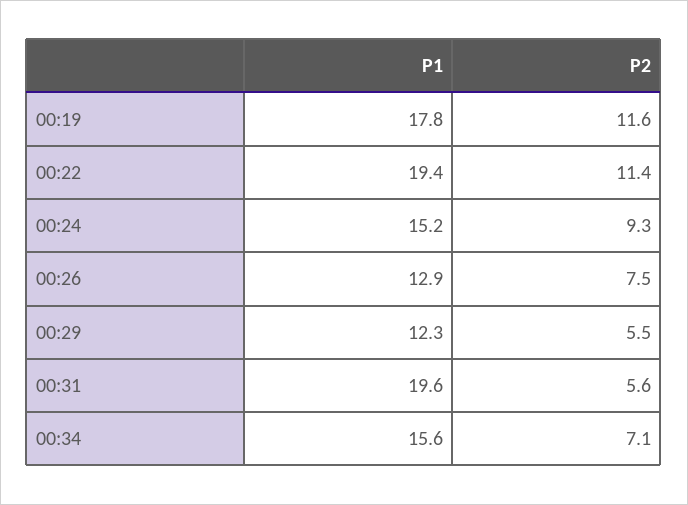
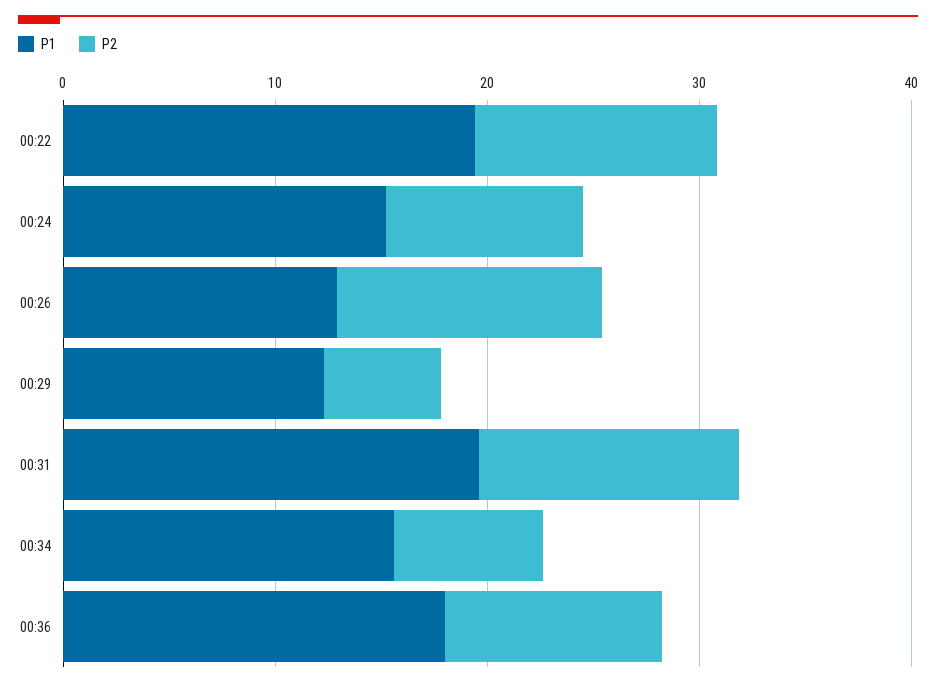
P1, 00:19: 17.8 -> none
P2, 00:19: 11.6 -> none
P2, 00:26: 7.5 -> 12
P2, 00:31: 5.6 -> 12
P1, 00:36: none -> 18
P2, 00:36: none -> 10

